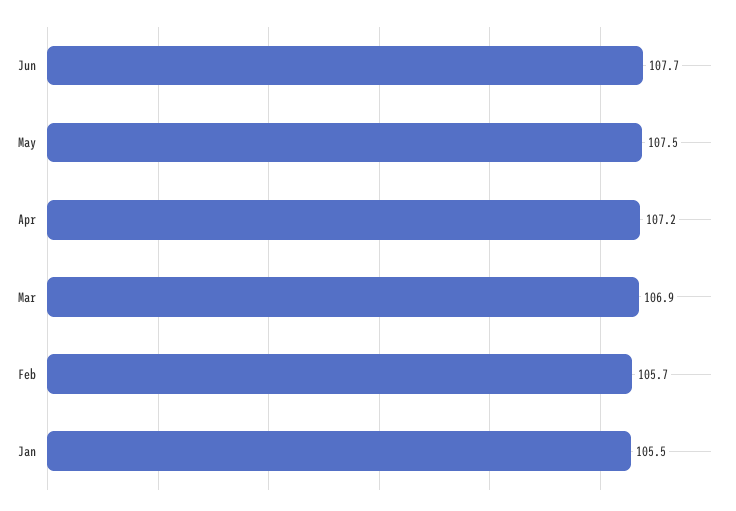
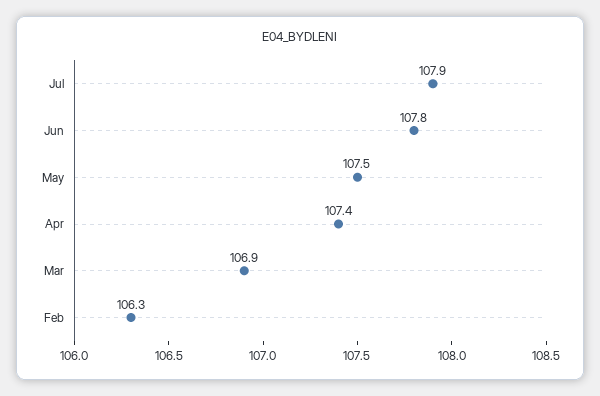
Jun: 107.7 -> 107.8
Apr: 107.2 -> 107.4
Feb: 105.7 -> 106.3
Jan: 105.5 -> none
Jul: none -> 107.9

